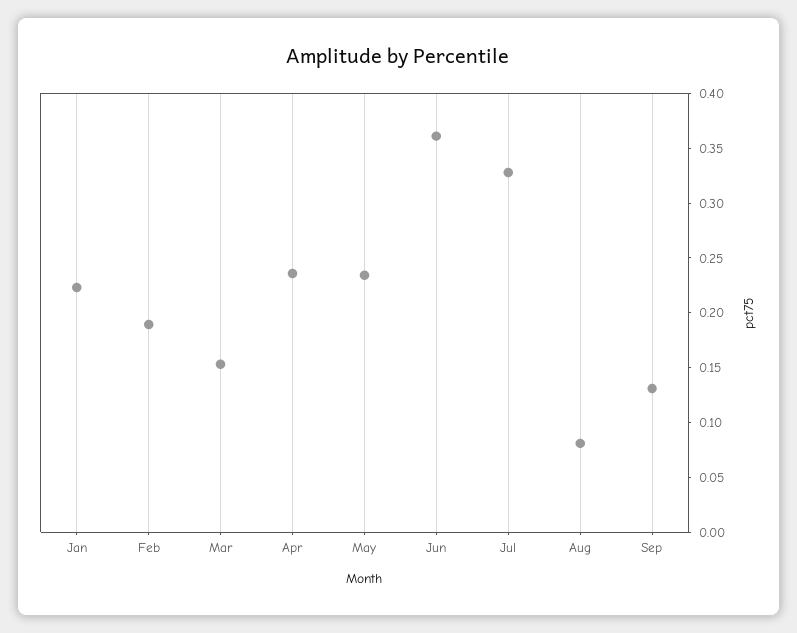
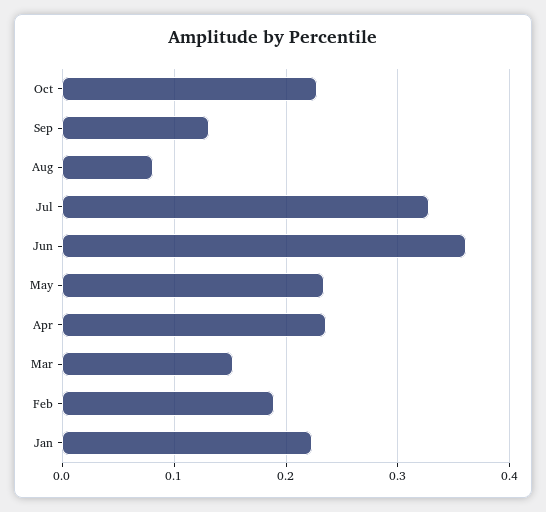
Oct: none -> 0.23

